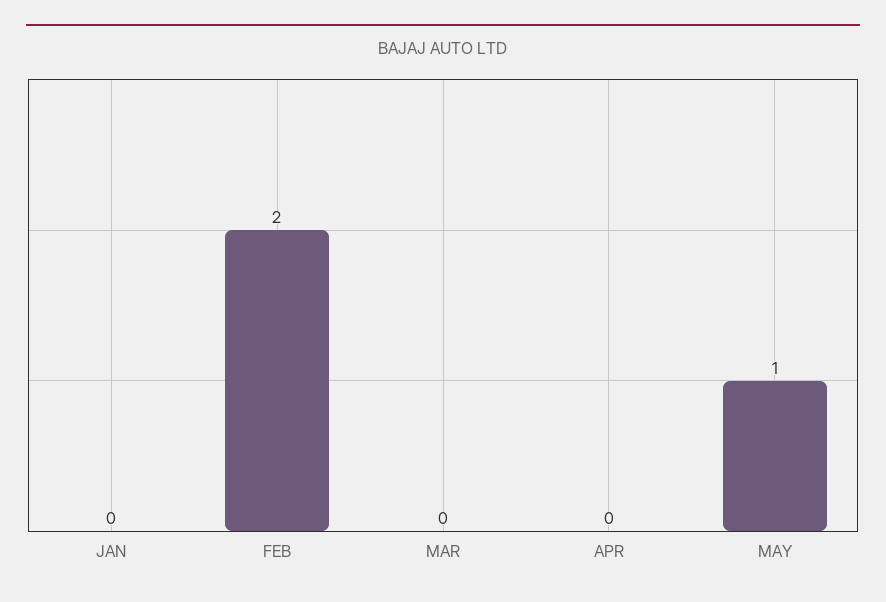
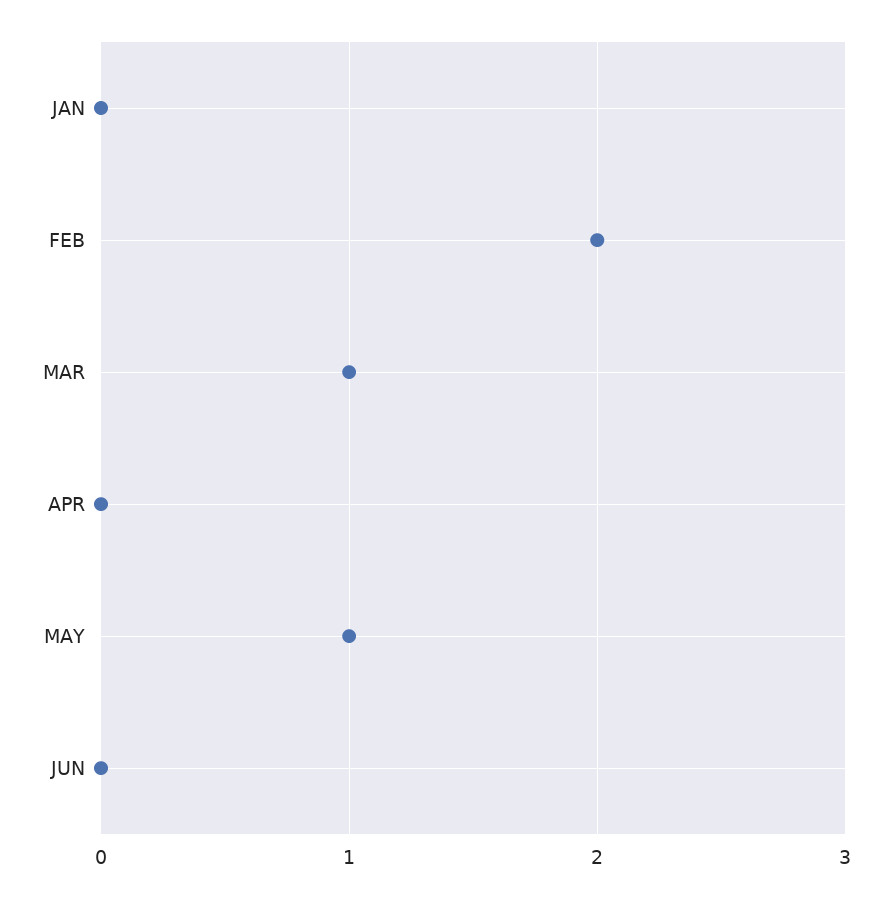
MAR: 0 -> 1
JUN: none -> 0

